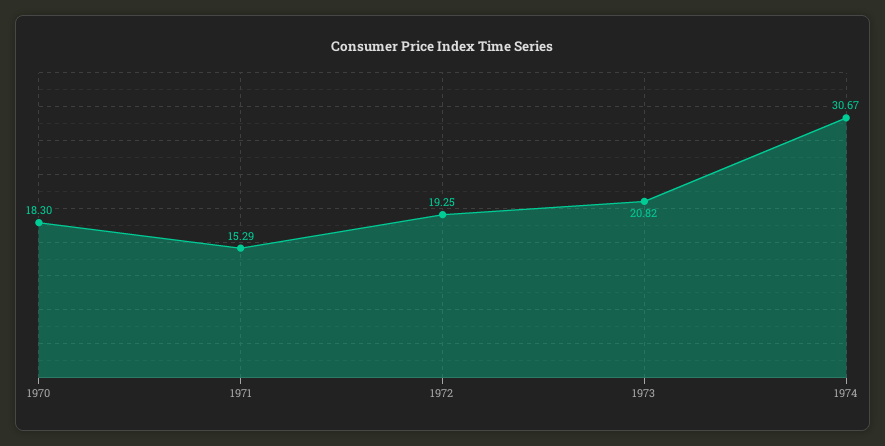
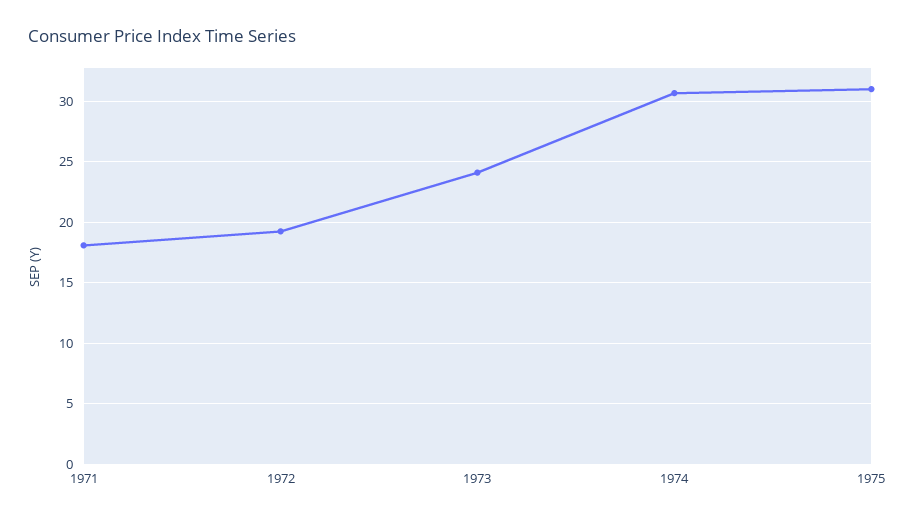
1970: 18.3 -> none
1971: 15.29 -> 18
1973: 20.82 -> 24
1975: none -> 31

